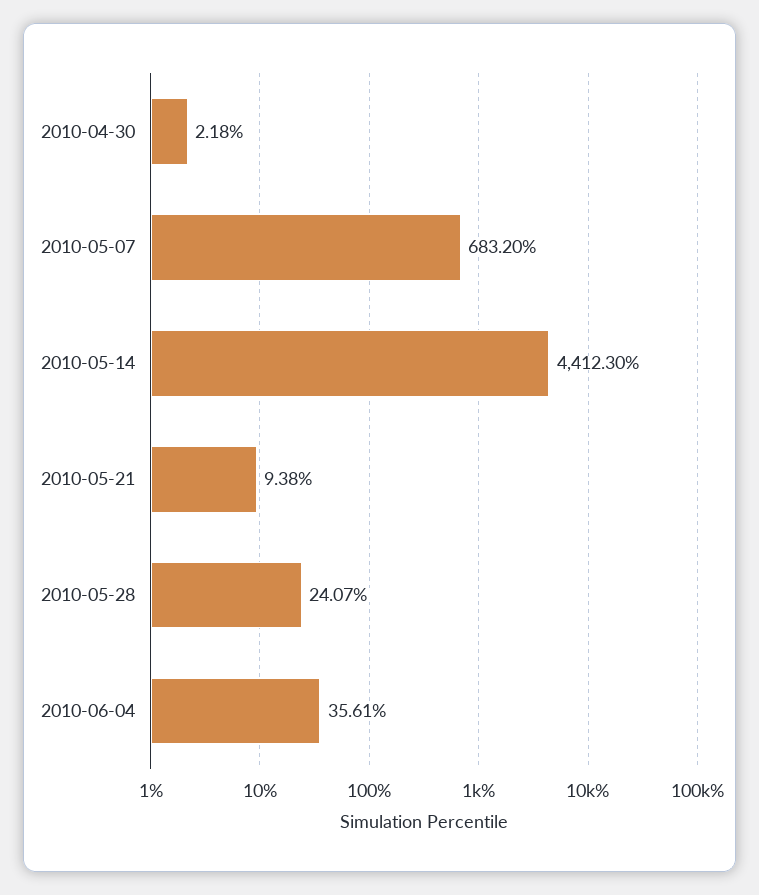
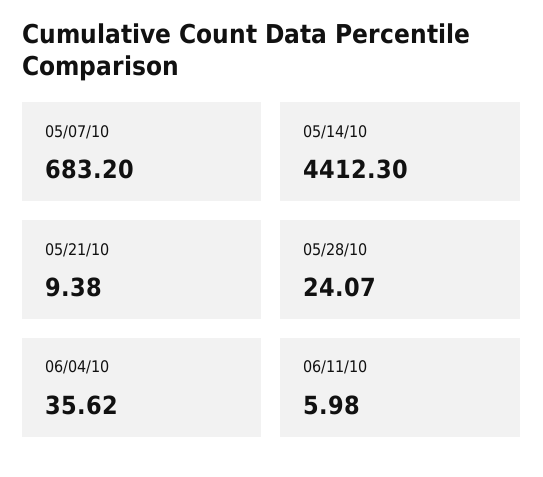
2010-04-30: 2.18 -> none
2010-06-04: 35.61 -> 35.62
06/11/10: none -> 5.98

